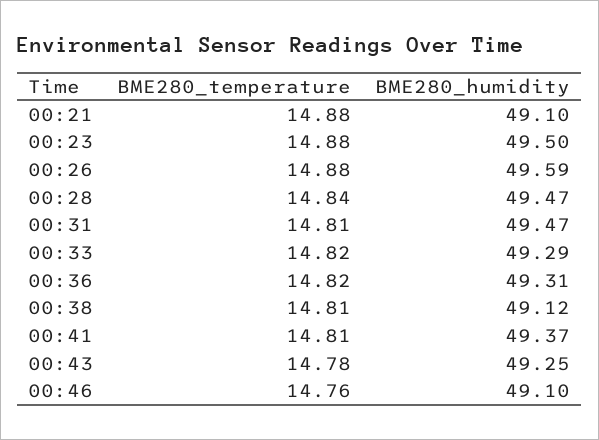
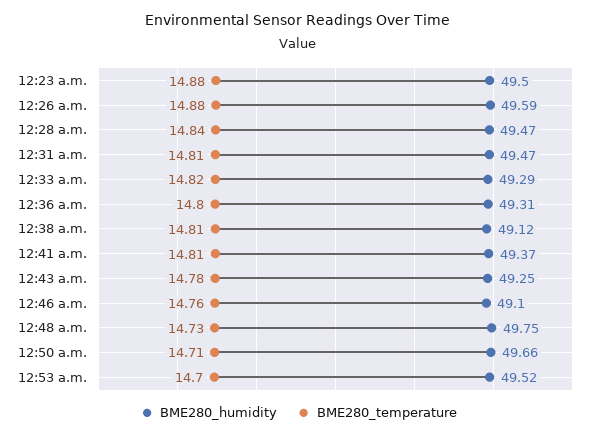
BME280_temperature, 00:21: 14.88 -> none
BME280_humidity, 00:21: 49.1 -> none
BME280_temperature, 00:36: 14.82 -> 14.8
BME280_humidity, 12:48 a.m.: none -> 49.75
BME280_temperature, 12:48 a.m.: none -> 14.73
BME280_humidity, 12:50 a.m.: none -> 49.66
BME280_temperature, 12:50 a.m.: none -> 14.71
BME280_humidity, 12:53 a.m.: none -> 49.52
BME280_temperature, 12:53 a.m.: none -> 14.7

